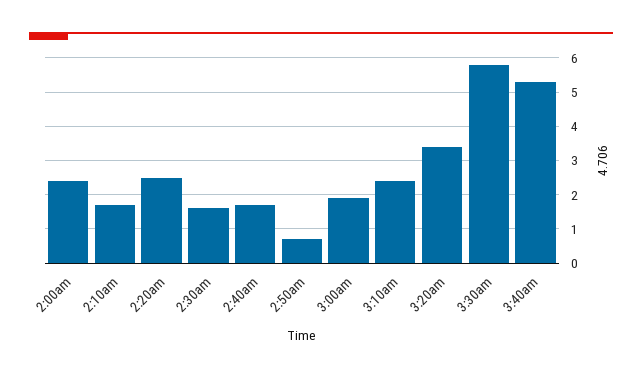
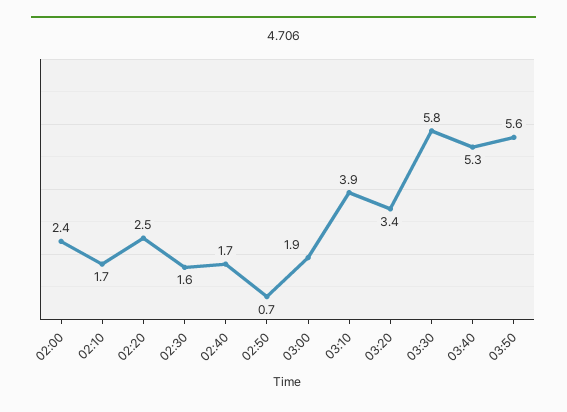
3:10am: 2.5 -> 3.9
03:50: none -> 5.6

